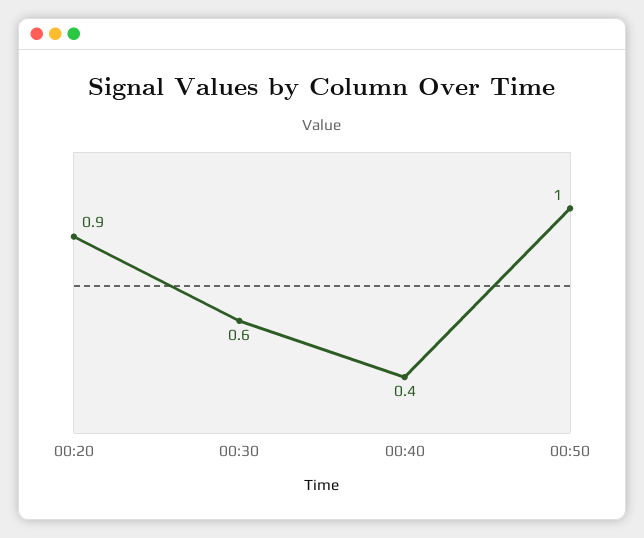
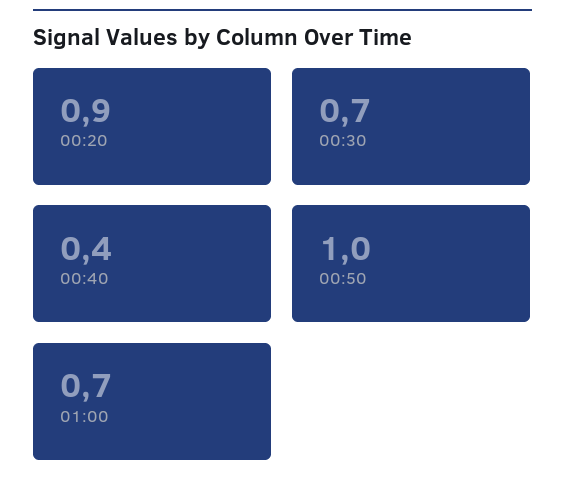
00:30: 0.6 -> 0.7
01:00: none -> 0.7

